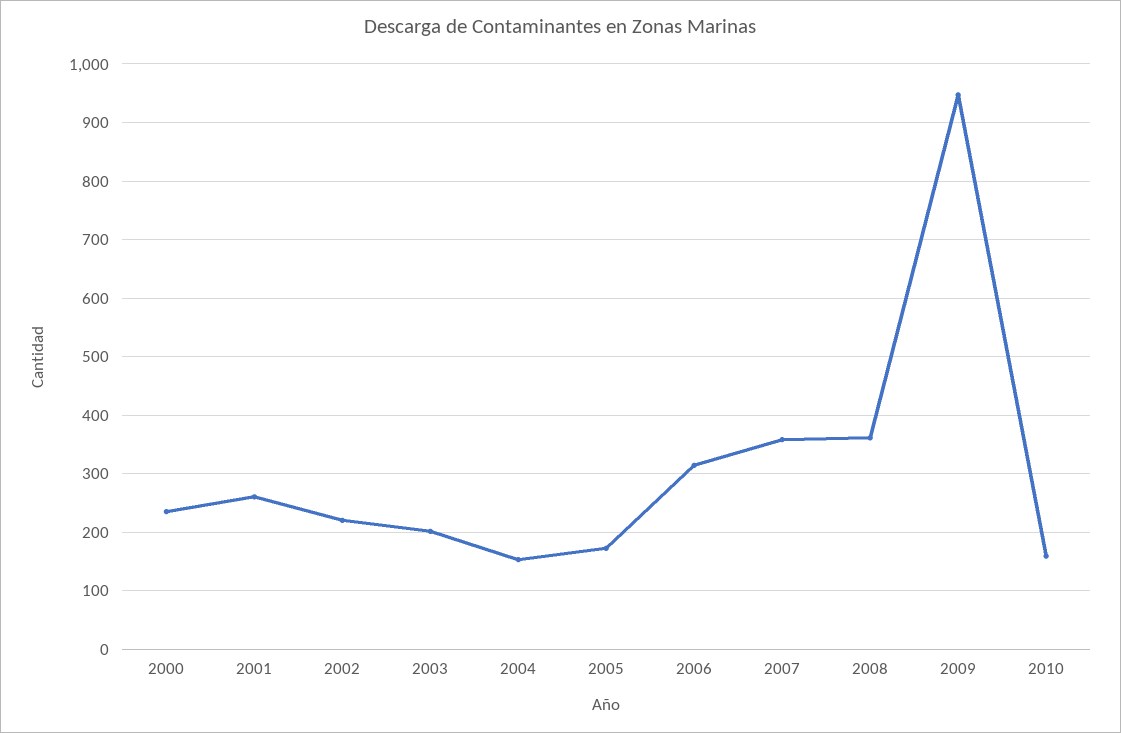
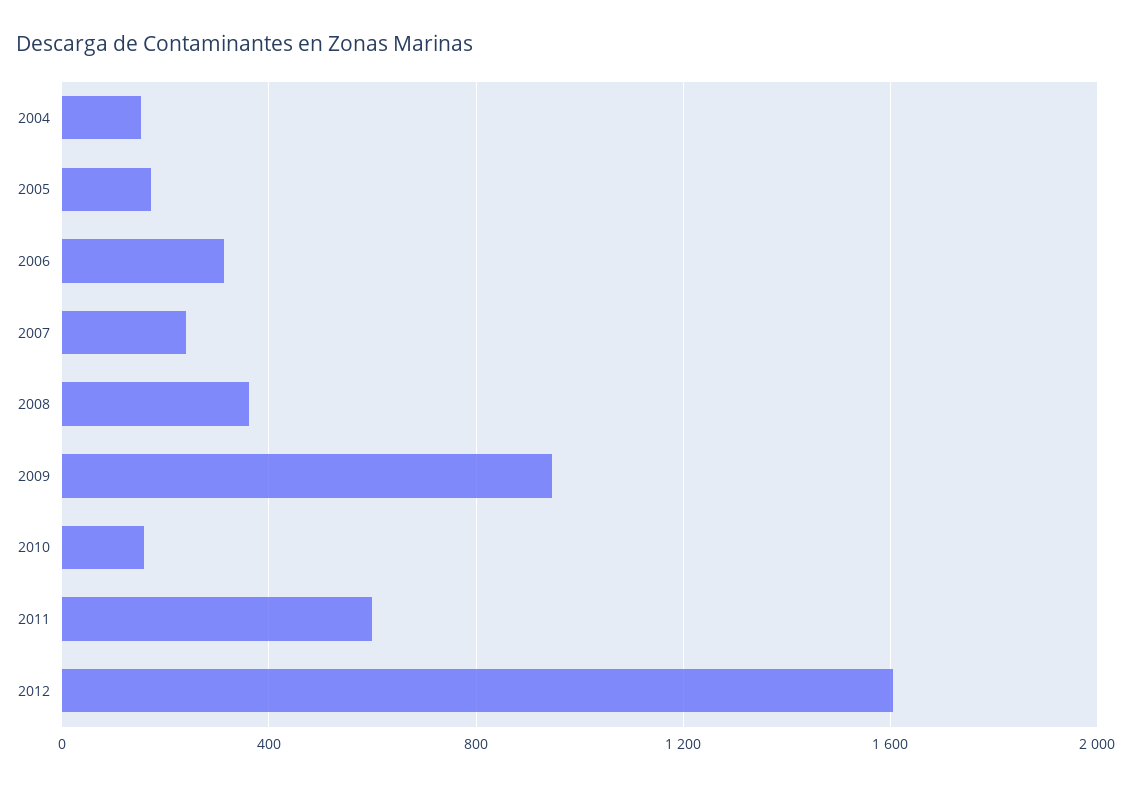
2000: 240 -> none
2001: 260 -> none
2002: 220 -> none
2003: 200 -> none
2007: 360 -> 250
2011: none -> 600
2012: none -> 1600

